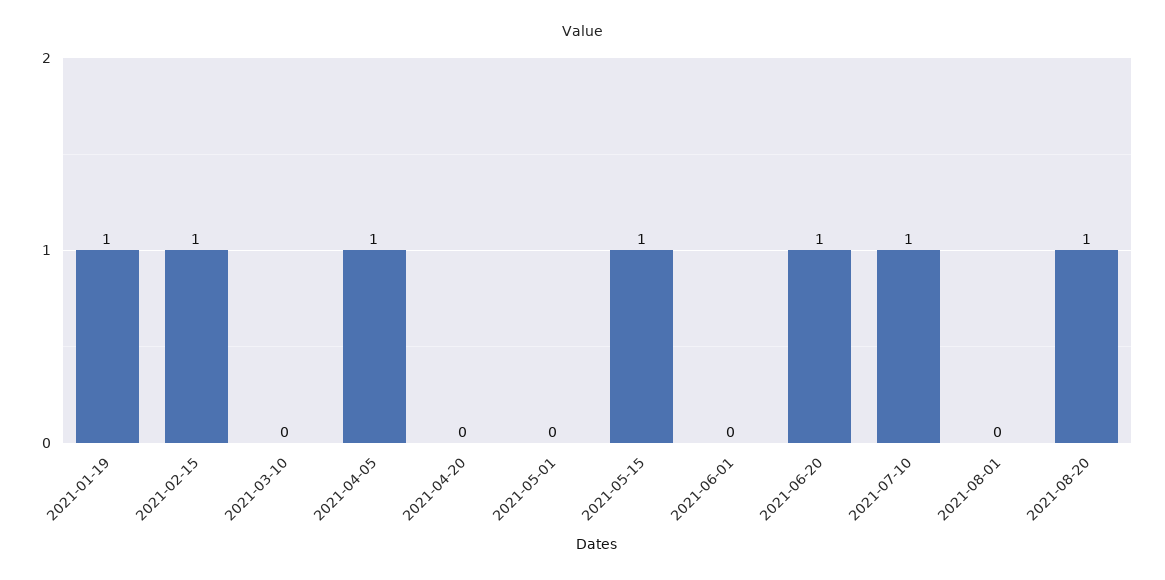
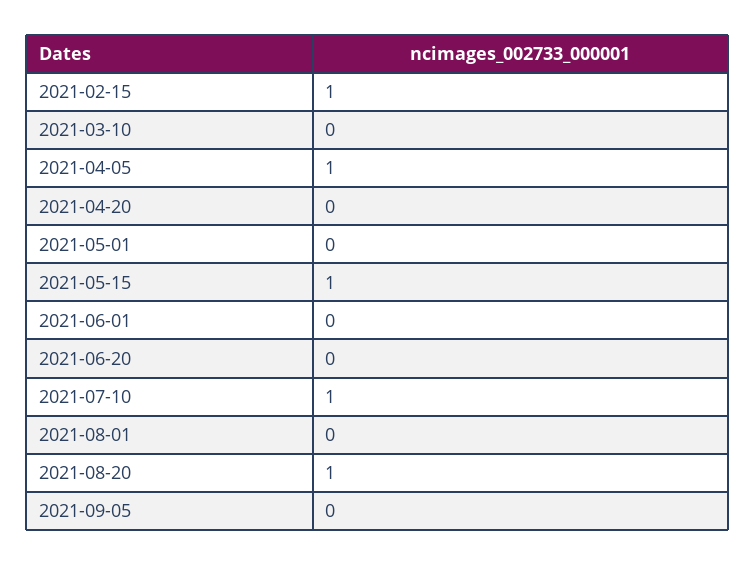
2021-01-19: 1 -> none
2021-06-20: 1 -> 0
2021-09-05: none -> 0

